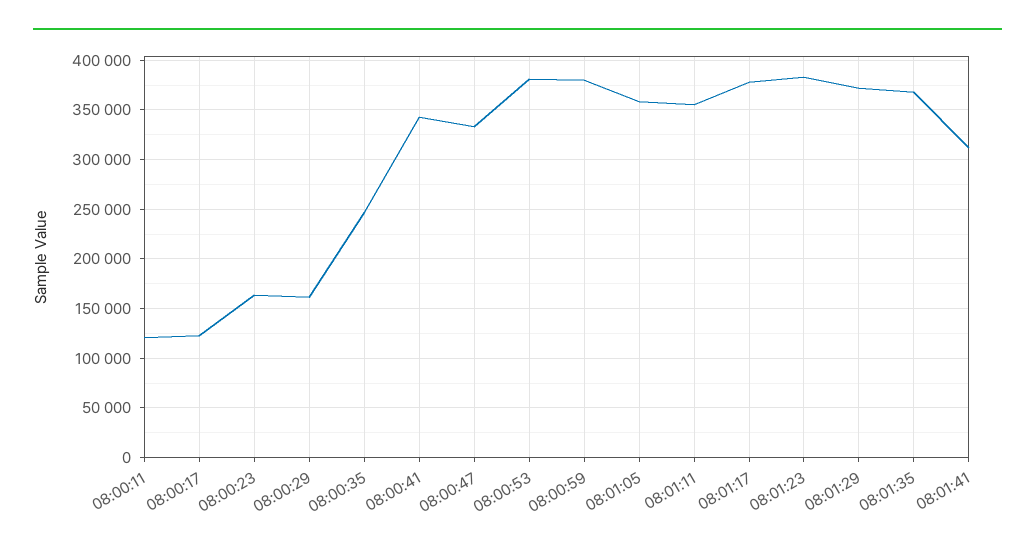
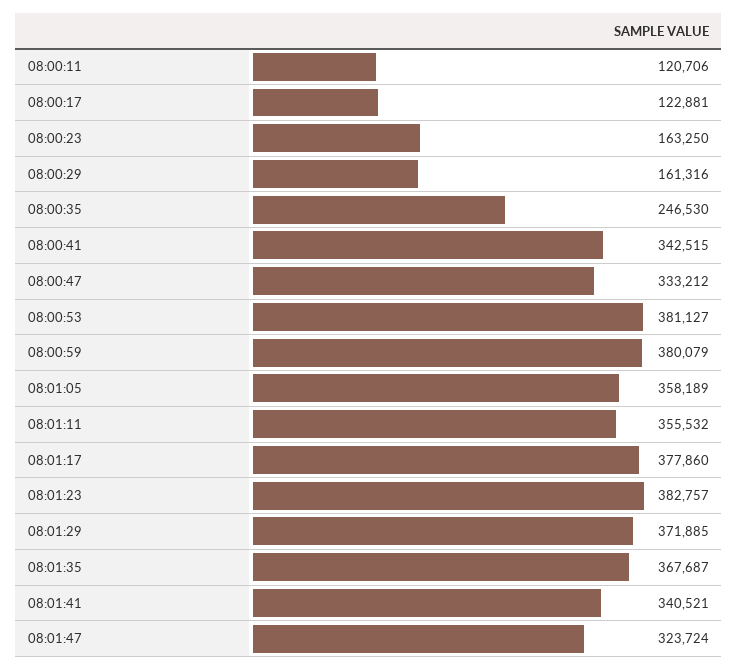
08:01:41: 310000 -> 340521
08:01:47: none -> 323724

